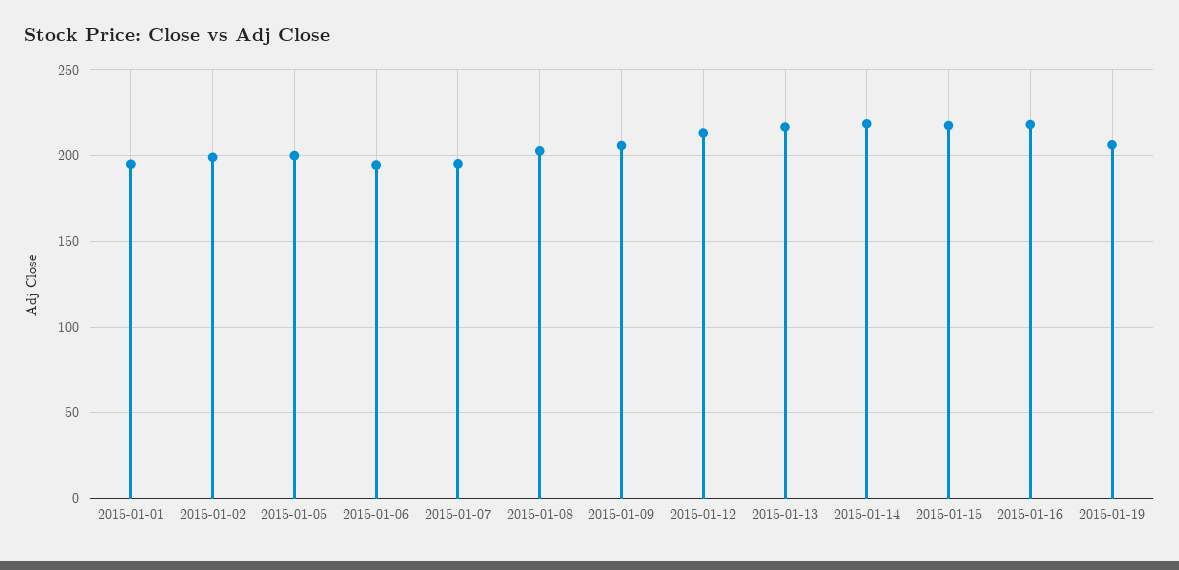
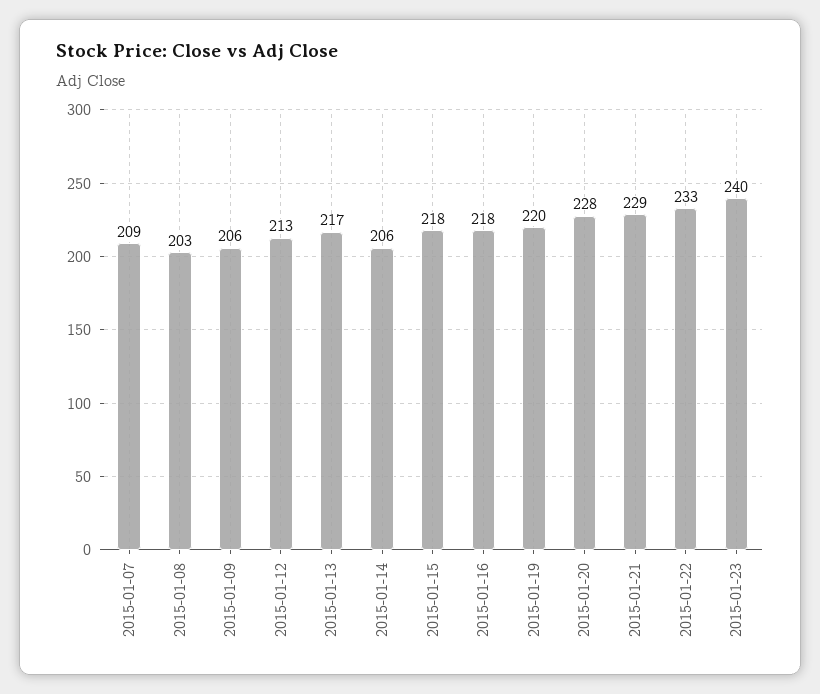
2015-01-01: 195 -> none
2015-01-02: 200 -> none
2015-01-05: 200 -> none
2015-01-06: 195 -> none
2015-01-07: 195 -> 209
2015-01-14: 220 -> 206
2015-01-19: 205 -> 220
2015-01-20: none -> 228
2015-01-21: none -> 229
2015-01-22: none -> 233
2015-01-23: none -> 240

